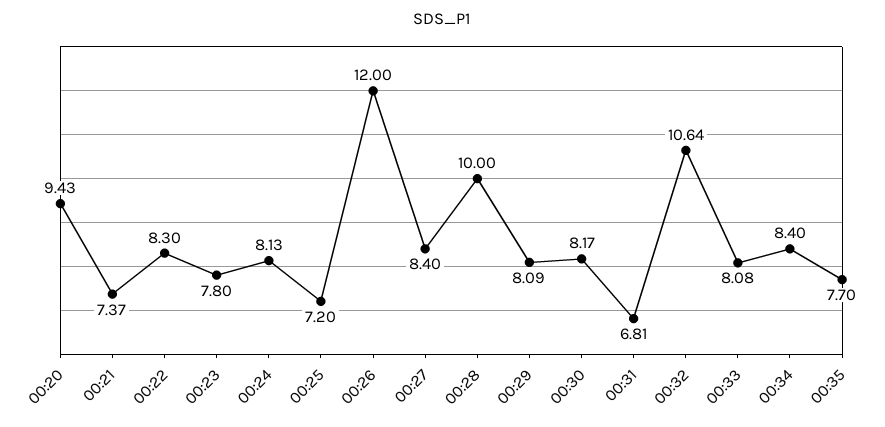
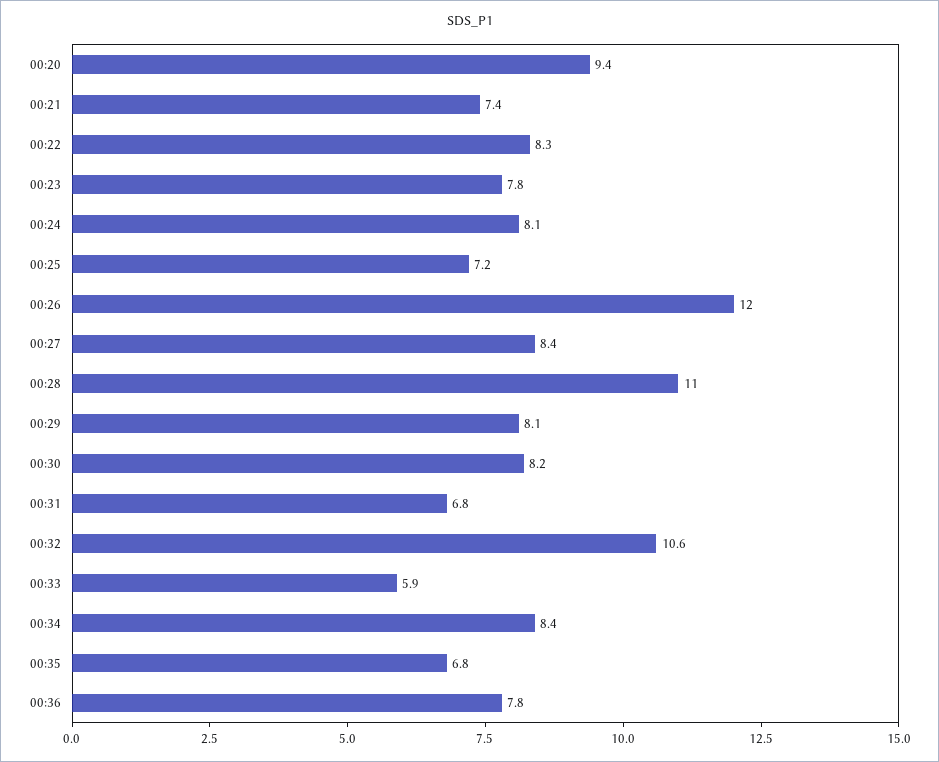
00:28: 10 -> 11
00:33: 8.08 -> 5.9
00:35: 7.7 -> 6.8
00:36: none -> 7.8

